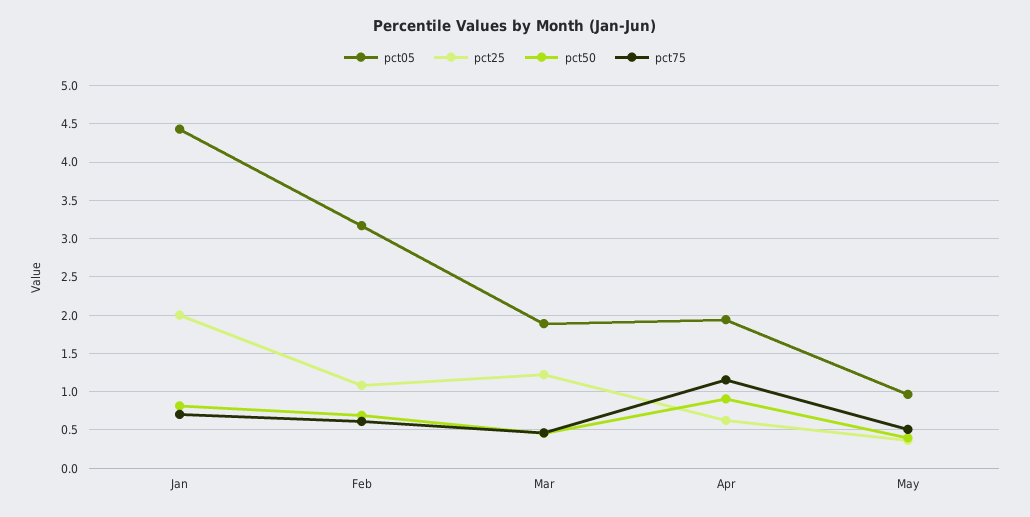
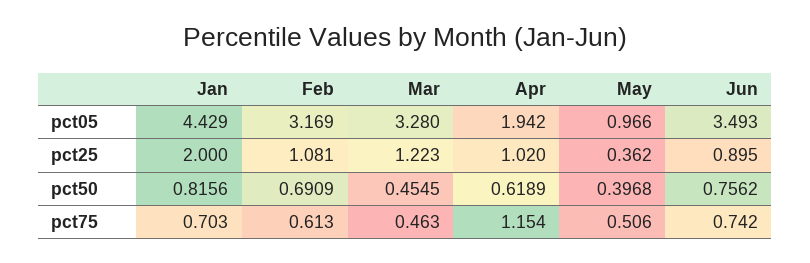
pct05, Mar: 1.9 -> 3.28
pct25, Apr: 0.6 -> 1.02
pct50, Apr: 0.9 -> 0.6189
pct05, Jun: none -> 3.493
pct25, Jun: none -> 0.895
pct50, Jun: none -> 0.7562
pct75, Jun: none -> 0.742

